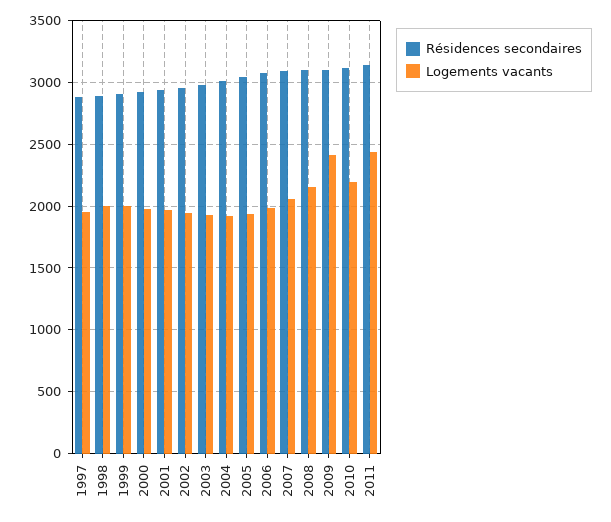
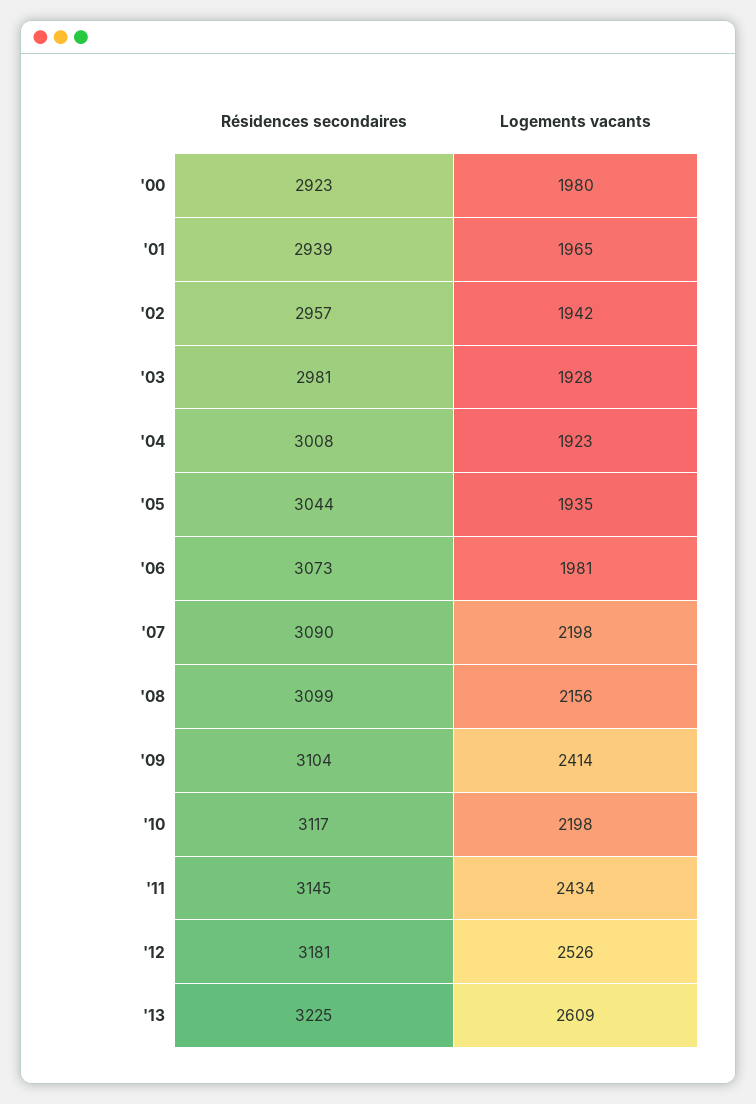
Résidences secondaires, 1997: 2900 -> none
Logements vacants, 1997: 1950 -> none
Résidences secondaires, 1998: 2900 -> none
Logements vacants, 1998: 2000 -> none
Résidences secondaires, 1999: 2900 -> none
Logements vacants, 1999: 2000 -> none
Logements vacants, 2007: 2050 -> 2198
Résidences secondaires, '12: none -> 3181
Logements vacants, '12: none -> 2526
Résidences secondaires, '13: none -> 3225
Logements vacants, '13: none -> 2609

